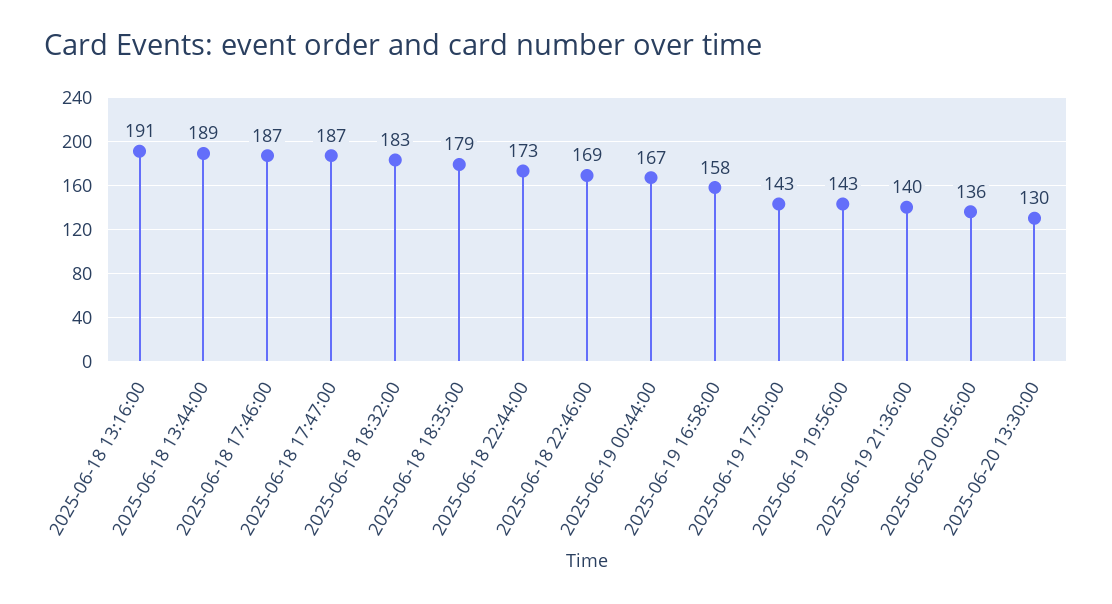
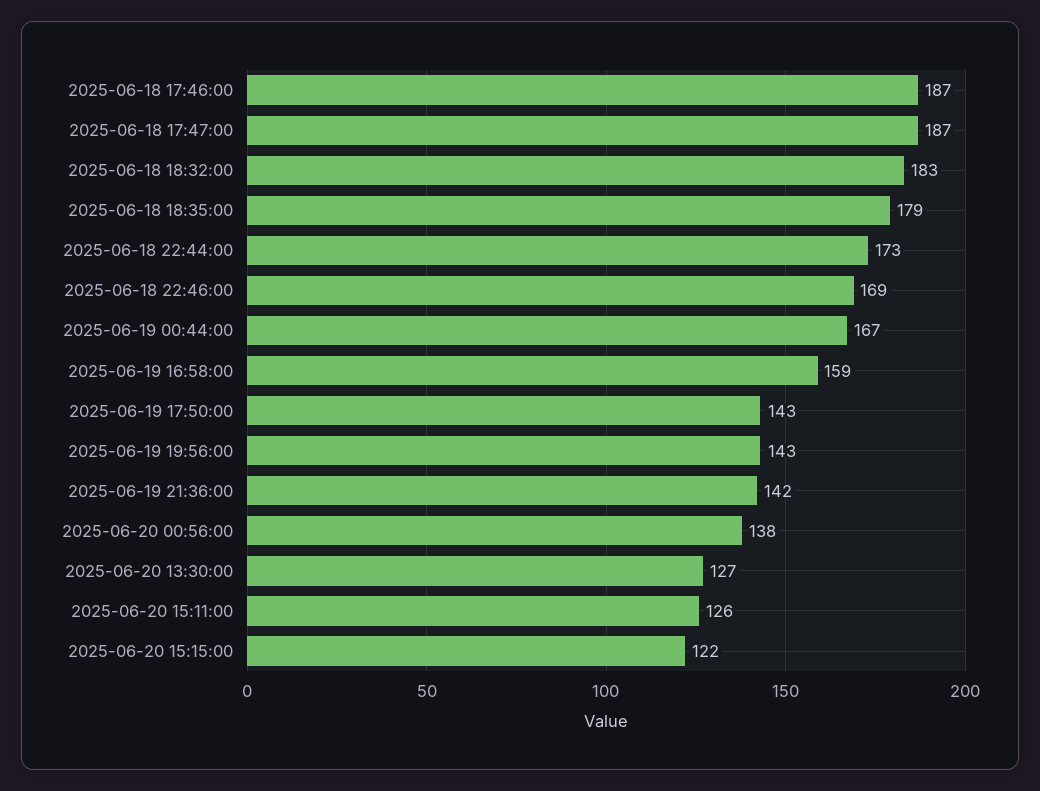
2025-06-18 13:16:00: 191 -> none
2025-06-18 13:44:00: 189 -> none
2025-06-19 16:58:00: 158 -> 159
2025-06-19 21:36:00: 140 -> 142
2025-06-20 00:56:00: 136 -> 138
2025-06-20 13:30:00: 130 -> 127
2025-06-20 15:11:00: none -> 126
2025-06-20 15:15:00: none -> 122

